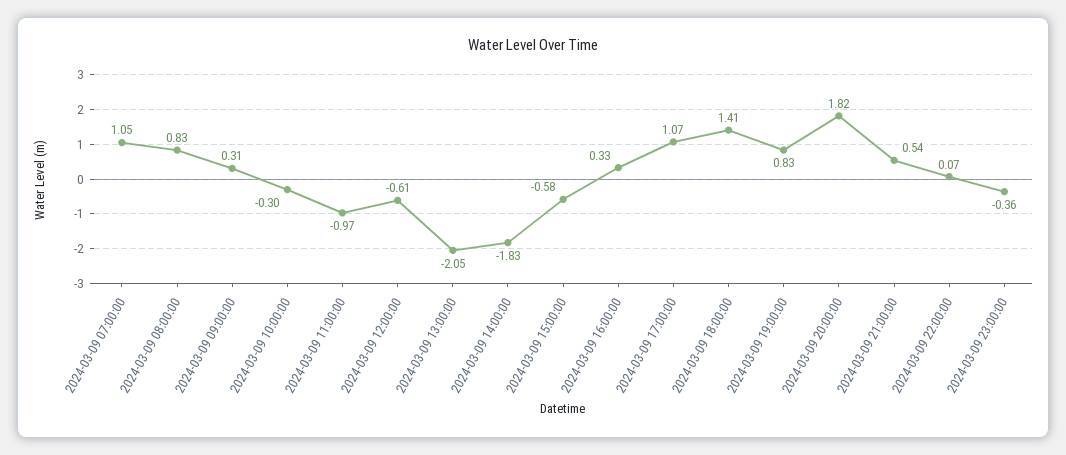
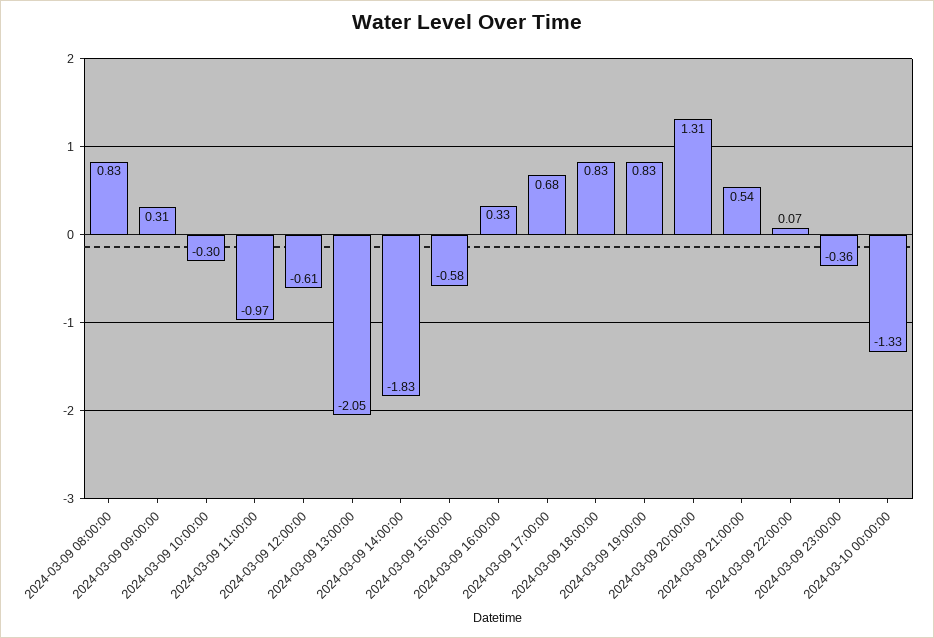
2024-03-09 07:00:00: 1.05 -> none
2024-03-09 17:00:00: 1.07 -> 0.68
2024-03-09 18:00:00: 1.41 -> 0.83
2024-03-09 20:00:00: 1.82 -> 1.31
2024-03-10 00:00:00: none -> -1.33

